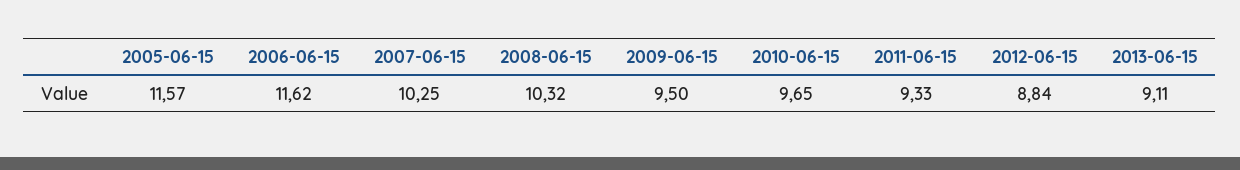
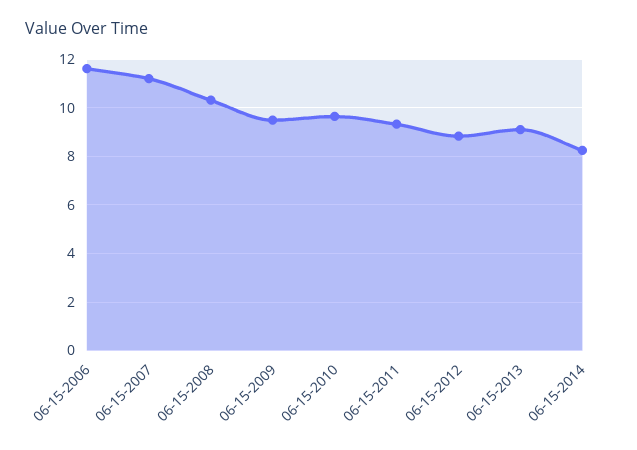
2005-06-15: 11.57 -> none
2007-06-15: 10.25 -> 11.25
06-15-2014: none -> 8.25

